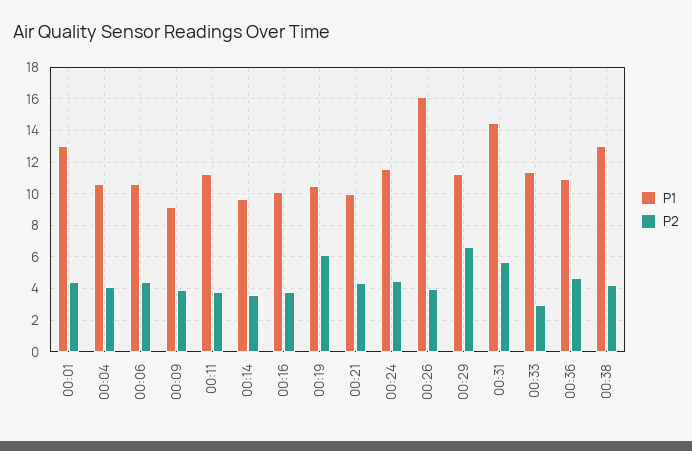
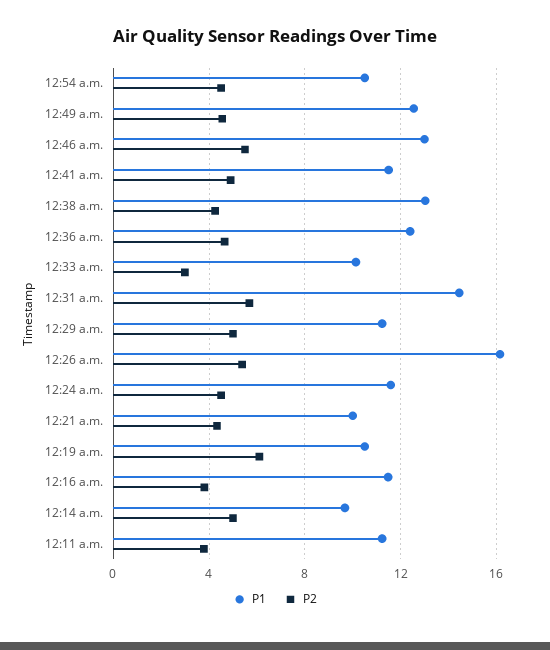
P1, 00:01: 13 -> none
P2, 00:01: 4.5 -> none
P1, 00:04: 10.5 -> none
P2, 00:04: 4 -> none
P1, 00:06: 10.5 -> none
P2, 00:06: 4.5 -> none
P1, 00:09: 9 -> none
P2, 00:09: 4 -> none
P2, 00:14: 3.5 -> 5
P1, 00:16: 10 -> 11.5
P2, 00:26: 4 -> 5.5
P2, 00:29: 6.5 -> 5
P1, 00:33: 11.5 -> 10
P1, 00:36: 11 -> 12.5
P1, 12:54 a.m.: none -> 10.5
P2, 12:54 a.m.: none -> 4.5
P1, 12:49 a.m.: none -> 12.5
P2, 12:49 a.m.: none -> 4.5
P1, 12:46 a.m.: none -> 13
P2, 12:46 a.m.: none -> 5.5
P1, 12:41 a.m.: none -> 11.5
P2, 12:41 a.m.: none -> 5

